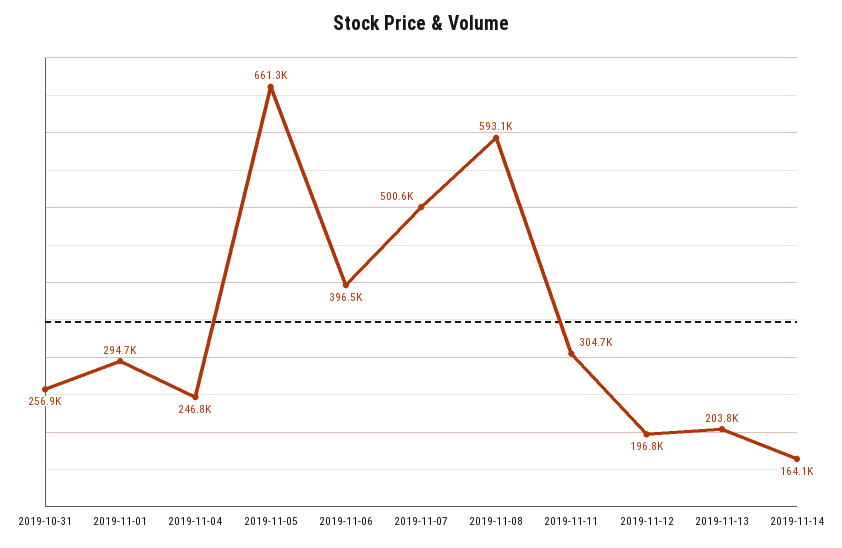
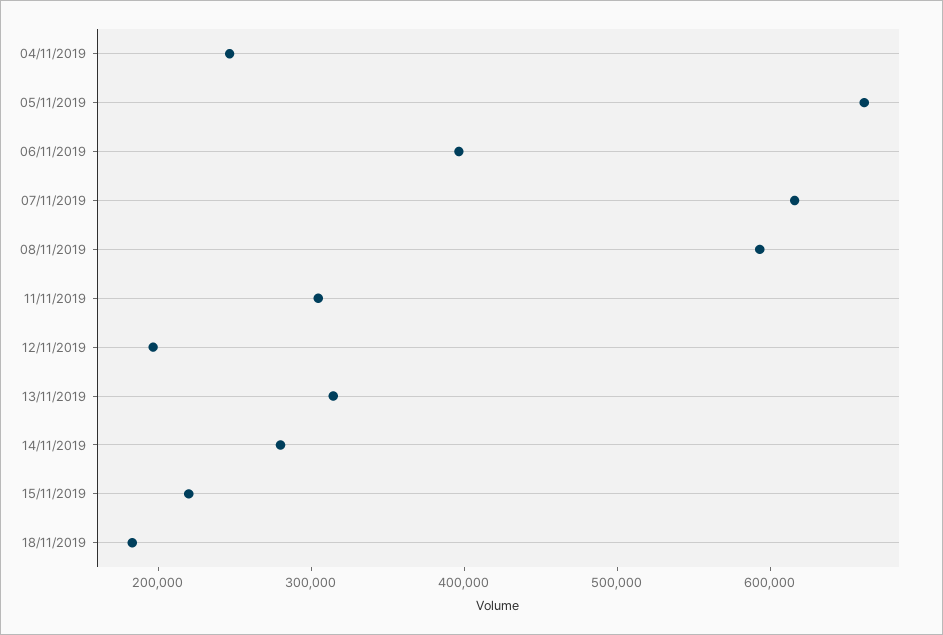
2019-10-31: 256900 -> none
2019-11-01: 294700 -> none
2019-11-07: 500600 -> 620000
2019-11-13: 203800 -> 320000
2019-11-14: 164100 -> 280000
15/11/2019: none -> 220000
18/11/2019: none -> 180000

